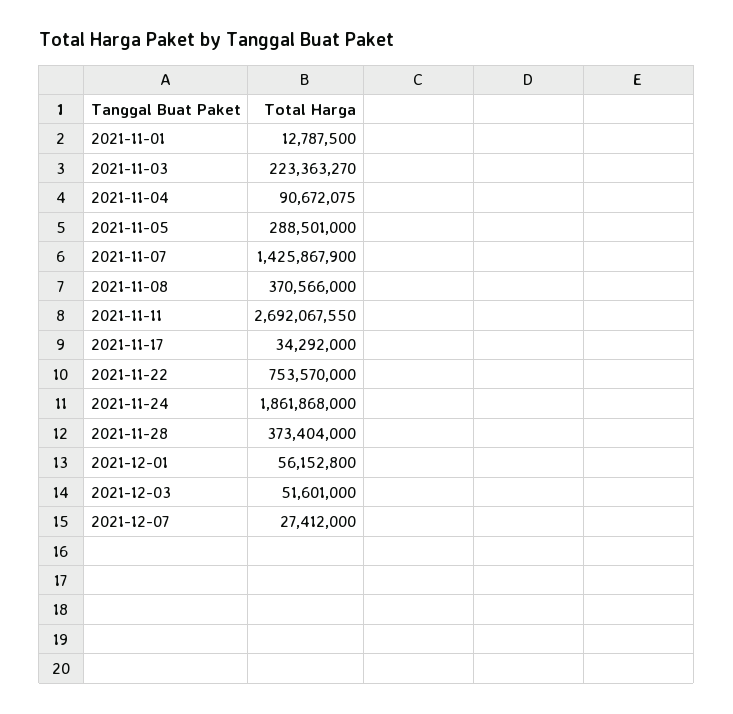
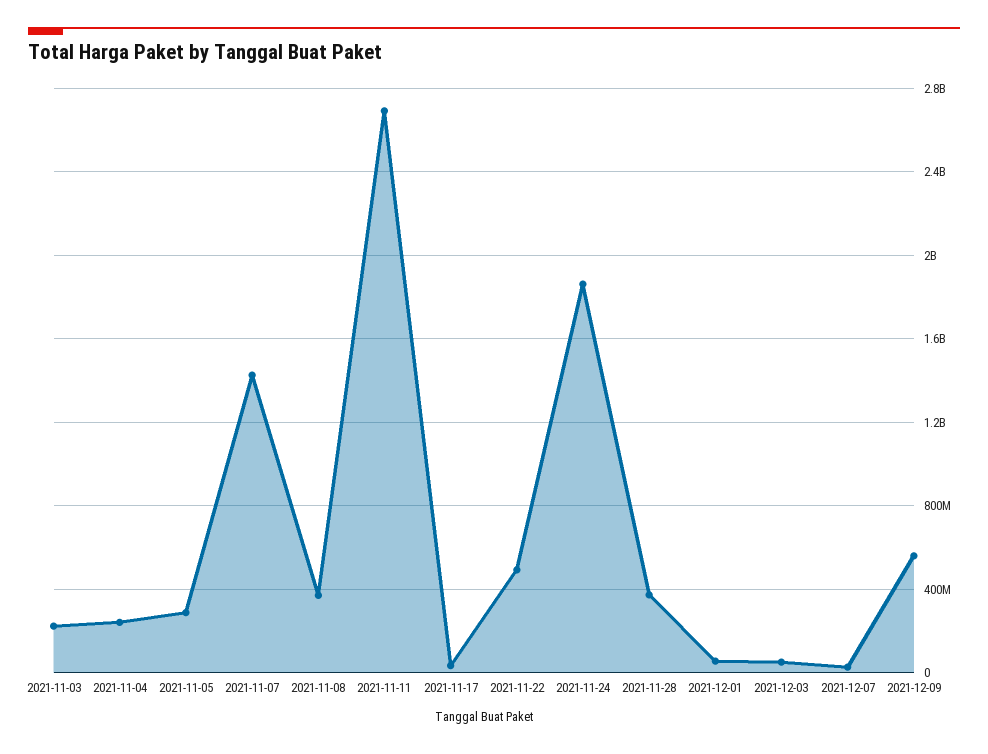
2021-11-01: 12787500 -> none
2021-11-04: 90672075 -> 250000000
2021-11-22: 753570000 -> 500000000
2021-12-09: none -> 550000000

